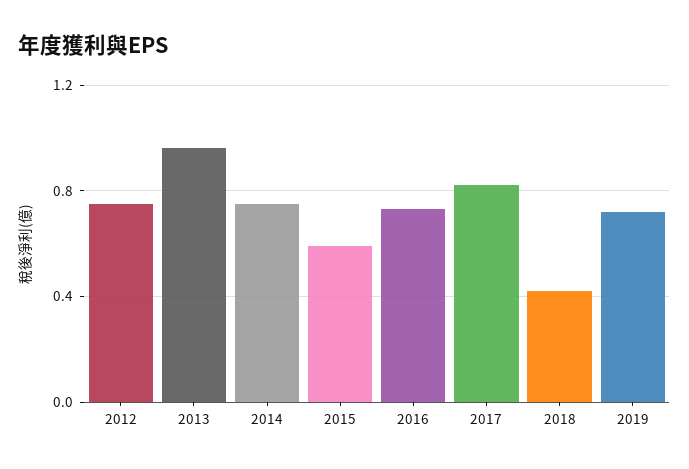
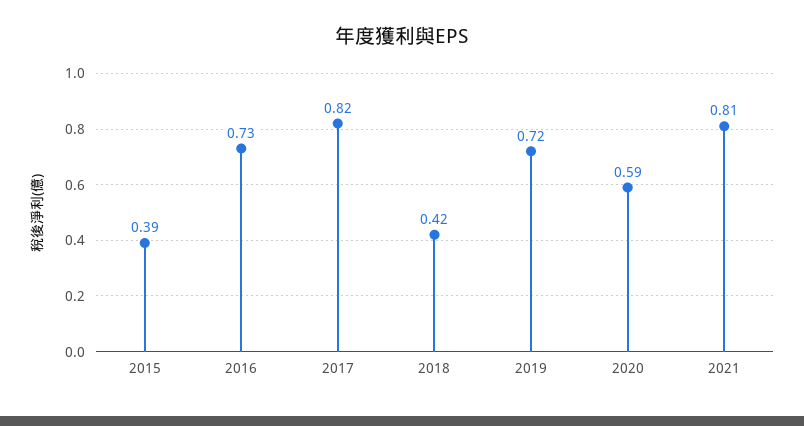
2012: 0.75 -> none
2013: 0.95 -> none
2014: 0.75 -> none
2015: 0.6 -> 0.39
2020: none -> 0.59
2021: none -> 0.81

